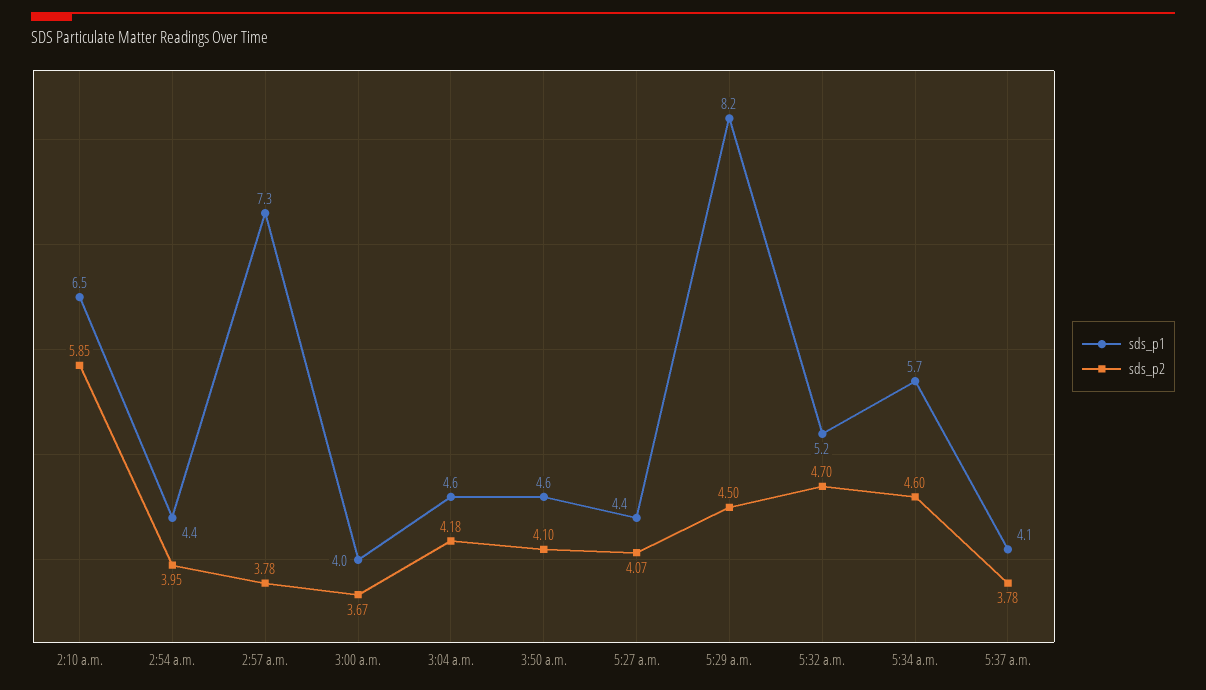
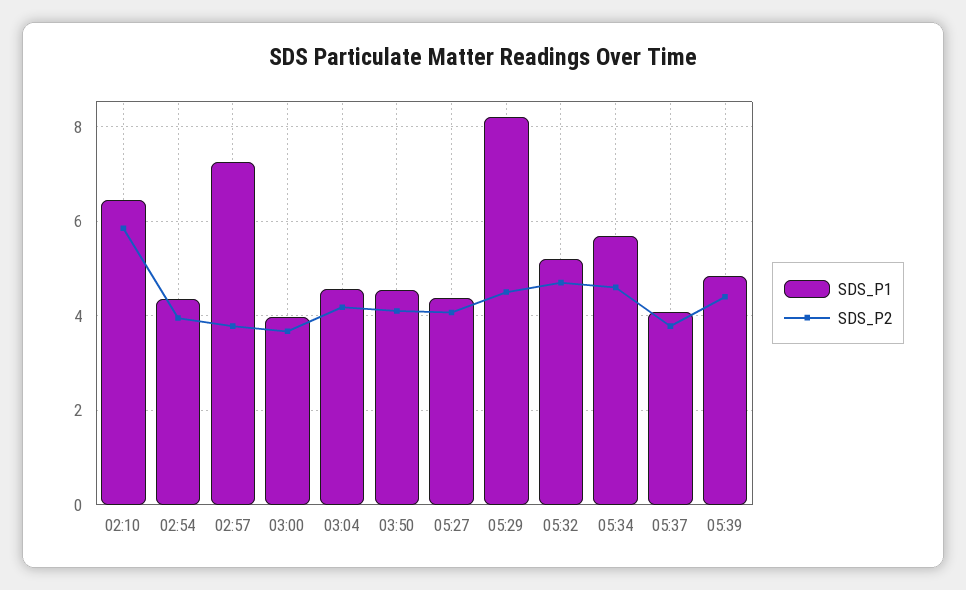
sds_p1, 05:39: none -> 4.8
sds_p2, 05:39: none -> 4.4

